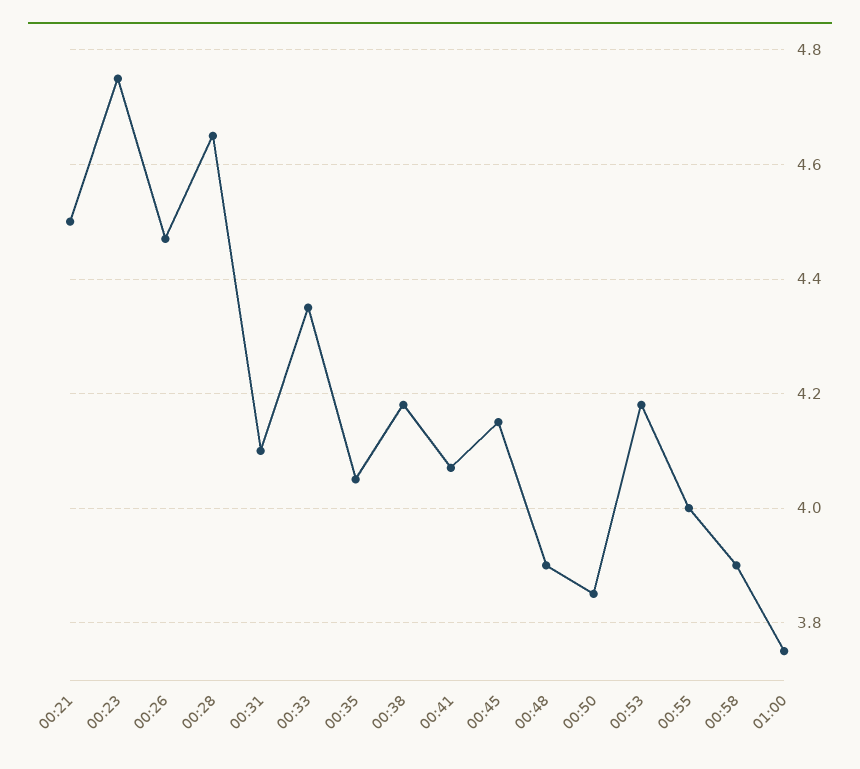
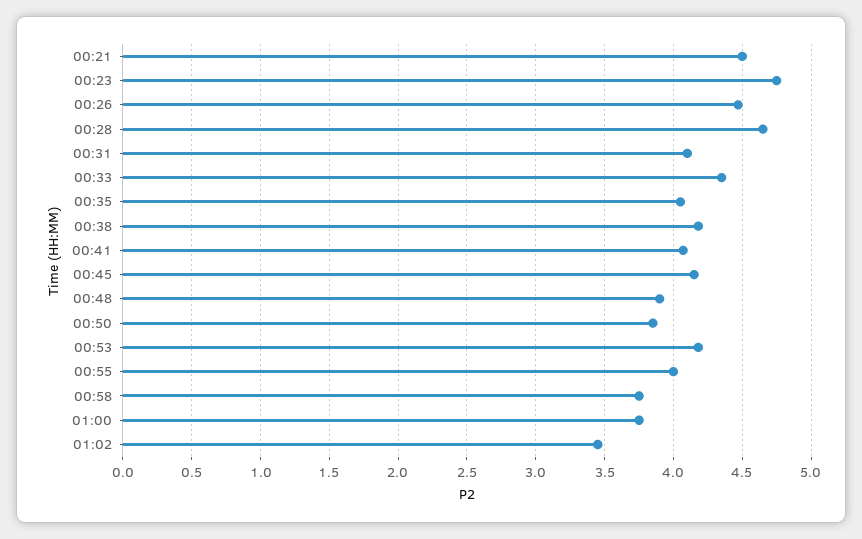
00:58: 3.9 -> 3.75
01:02: none -> 3.45

